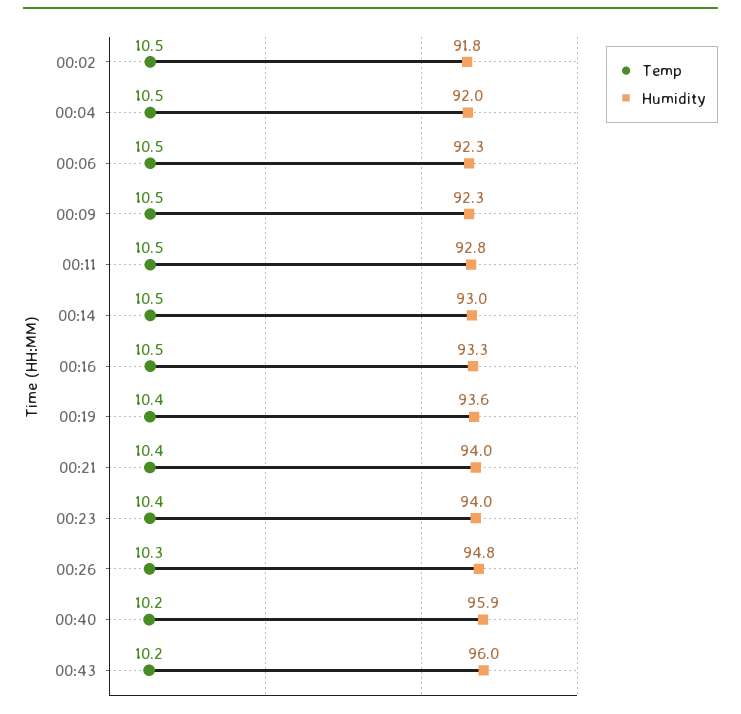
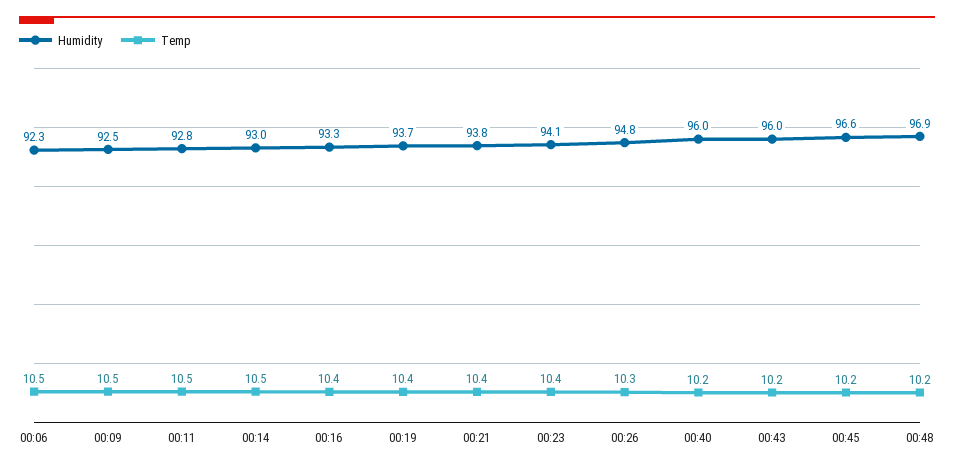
Temp, 00:02: 10.5 -> none
Humidity, 00:02: 91.8 -> none
Temp, 00:04: 10.5 -> none
Humidity, 00:04: 92 -> none
Humidity, 00:09: 92.3 -> 92.5
Temp, 00:16: 10.5 -> 10.4
Humidity, 00:19: 93.6 -> 93.7
Humidity, 00:21: 94 -> 93.8
Humidity, 00:23: 94 -> 94.1
Humidity, 00:40: 95.9 -> 96
Humidity, 00:45: none -> 96.6
Temp, 00:45: none -> 10.2
Humidity, 00:48: none -> 96.9
Temp, 00:48: none -> 10.2

